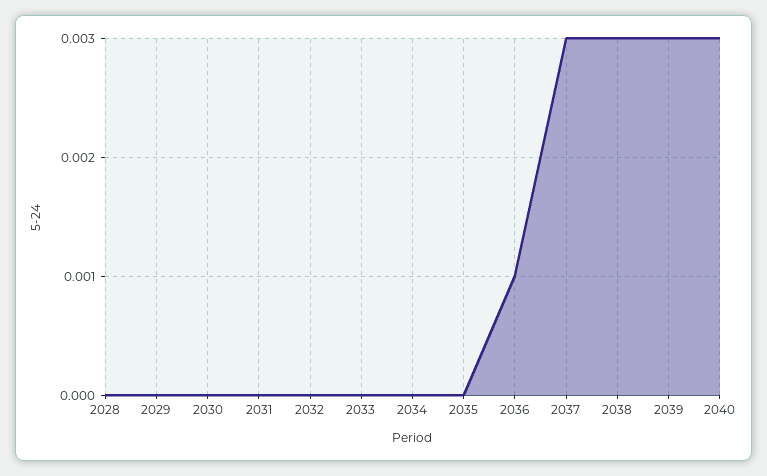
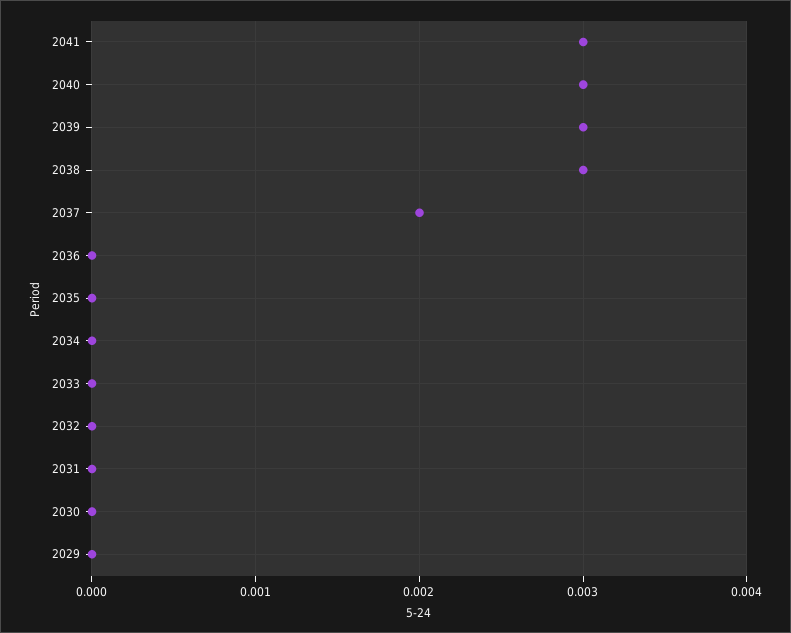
2028: 0 -> none
2036: 0.001 -> 0
2037: 0.003 -> 0.002
2041: none -> 0.003

